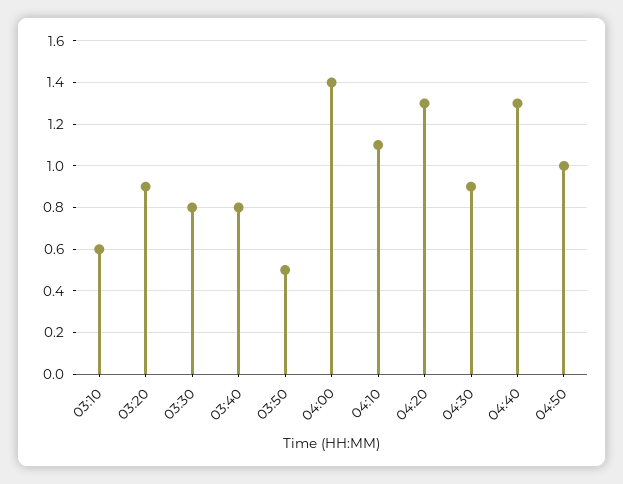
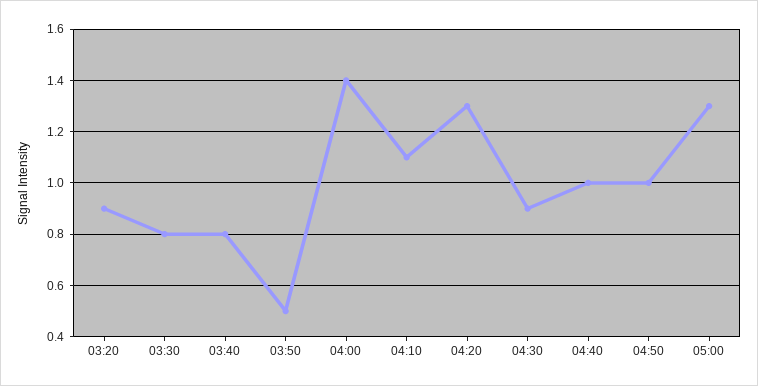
03:10: 0.6 -> none
04:40: 1.3 -> 1
05:00: none -> 1.3

